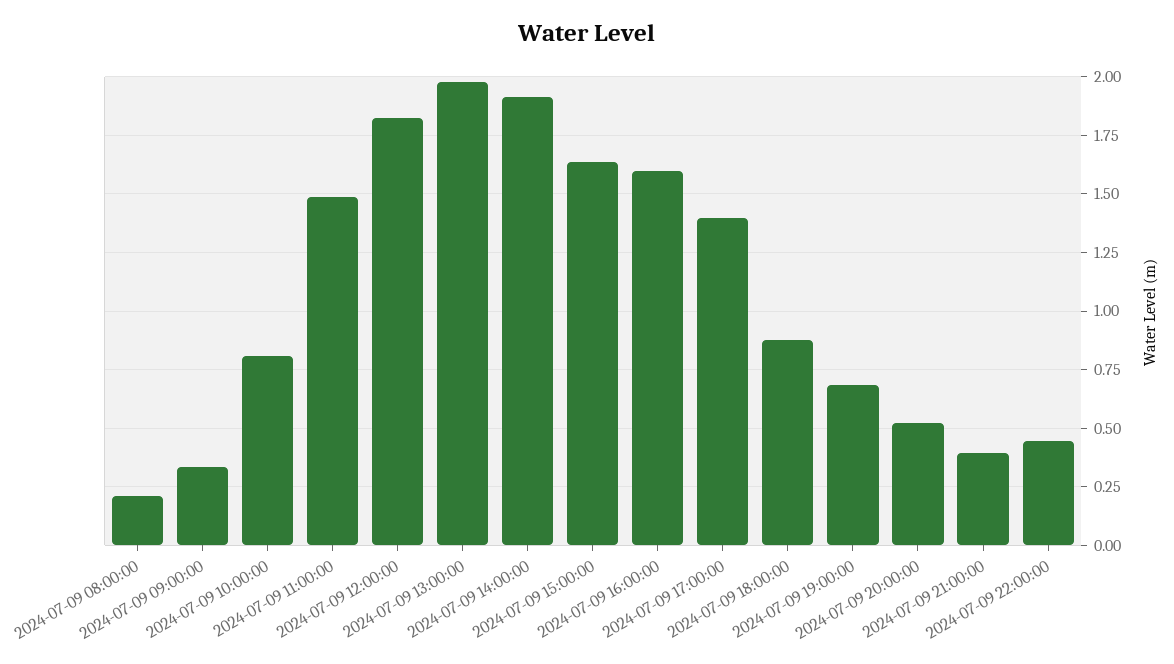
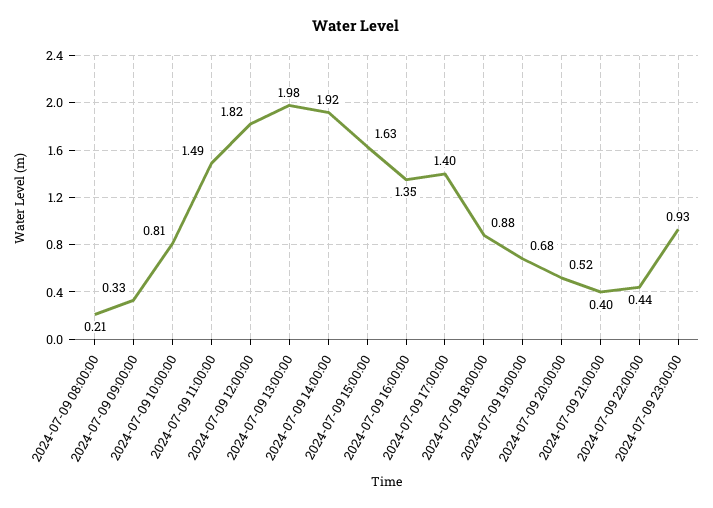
2024-07-09 16:00:00: 1.6 -> 1.35
2024-07-09 23:00:00: none -> 0.93

